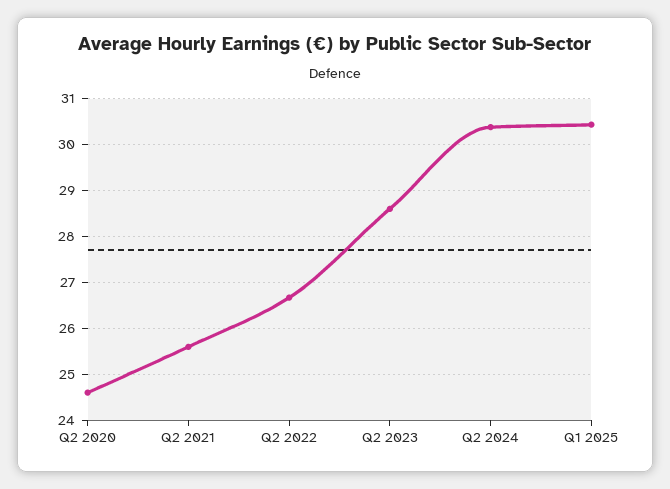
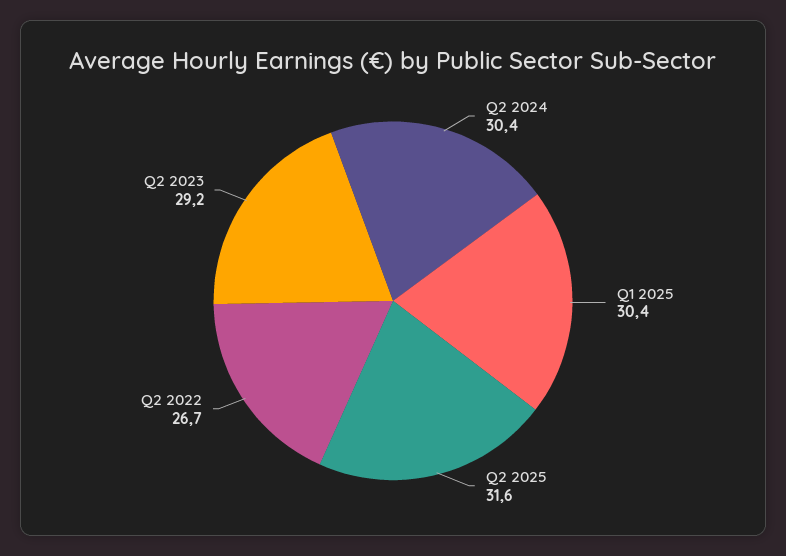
Q2 2020: 24.6 -> none
Q2 2021: 25.6 -> none
Q2 2023: 28.6 -> 29.2
Q2 2025: none -> 31.6

